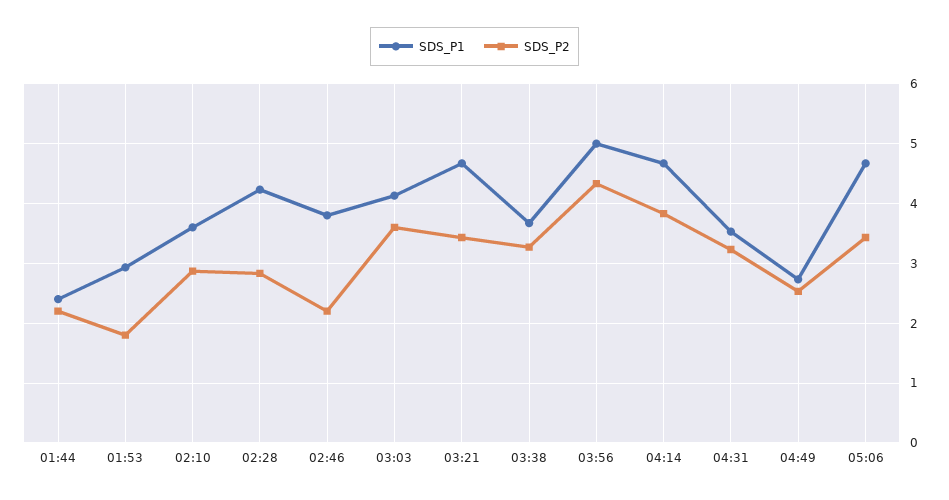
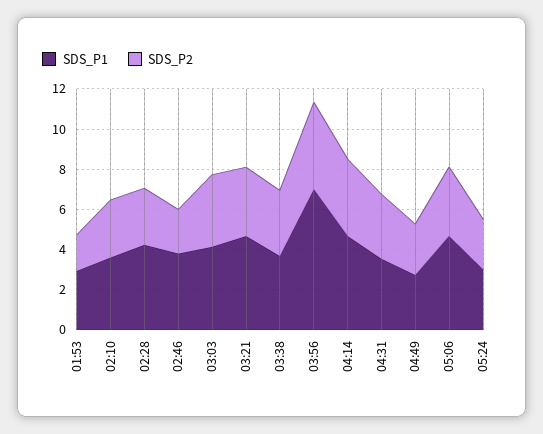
SDS_P1, 01:44: 2.4 -> none
SDS_P2, 01:44: 2.2 -> none
SDS_P1, 03:56: 5 -> 7
SDS_P1, 05:24: none -> 3
SDS_P2, 05:24: none -> 2.5

